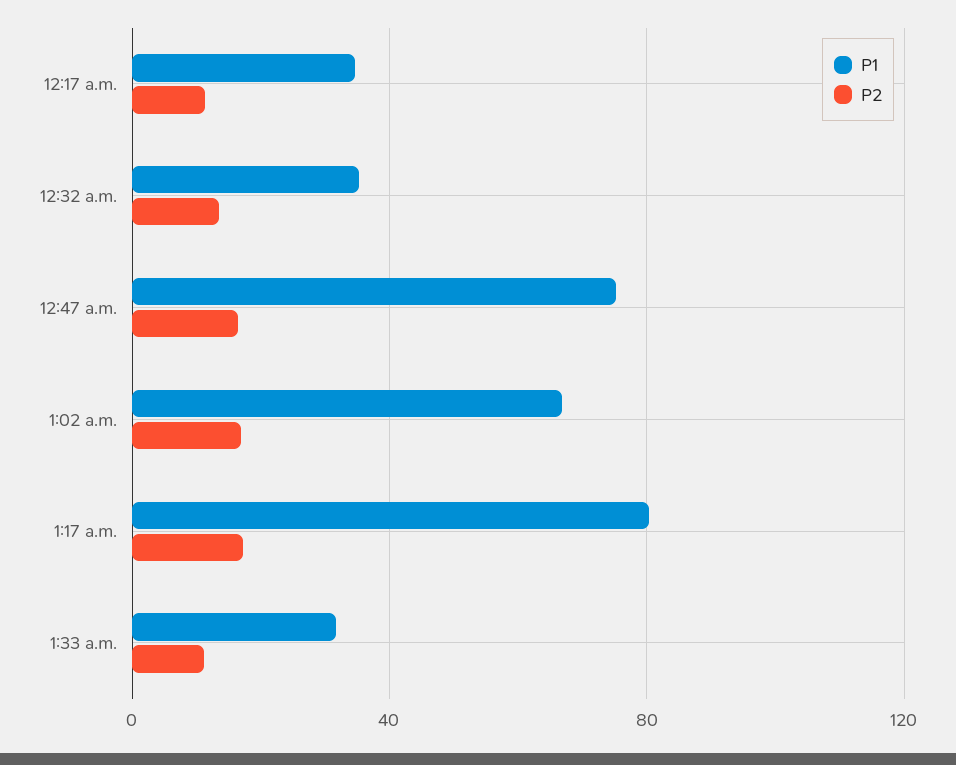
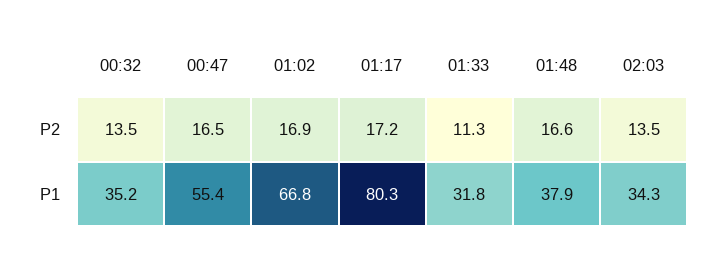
P1, 12:17 a.m.: 35 -> none
P2, 12:17 a.m.: 10 -> none
P1, 12:47 a.m.: 75 -> 55.4
P2, 01:48: none -> 16.6
P2, 02:03: none -> 13.5
P1, 01:48: none -> 37.9
P1, 02:03: none -> 34.3

